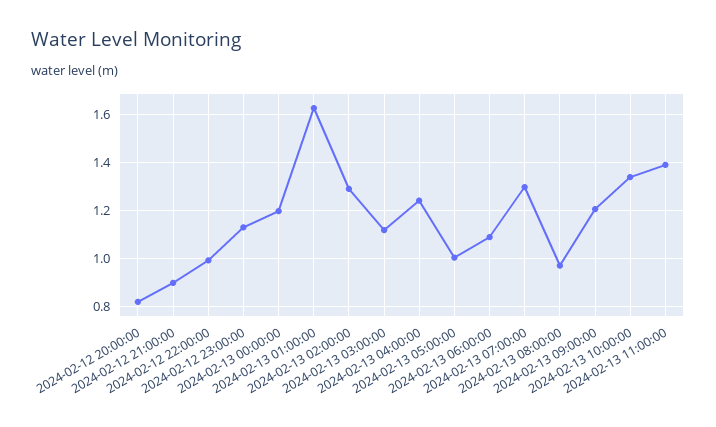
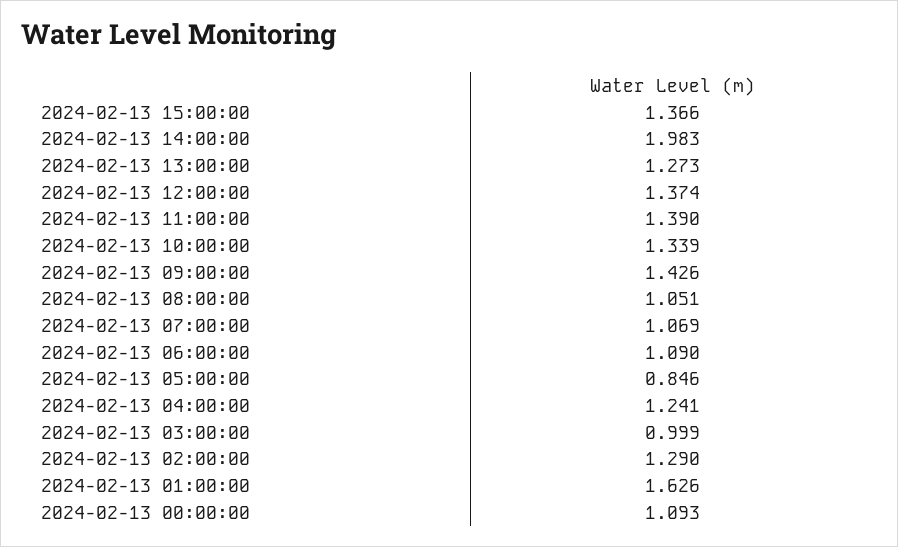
2024-02-12 20:00:00: 0.825 -> none
2024-02-12 21:00:00: 0.9 -> none
2024-02-12 22:00:00: 1 -> none
2024-02-12 23:00:00: 1.125 -> none
2024-02-13 00:00:00: 1.2 -> 1.093
2024-02-13 03:00:00: 1.125 -> 0.999
2024-02-13 05:00:00: 1 -> 0.846
2024-02-13 07:00:00: 1.3 -> 1.069
2024-02-13 08:00:00: 0.975 -> 1.051
2024-02-13 09:00:00: 1.2 -> 1.426
2024-02-13 15:00:00: none -> 1.366
2024-02-13 14:00:00: none -> 1.983
2024-02-13 13:00:00: none -> 1.273
2024-02-13 12:00:00: none -> 1.374

